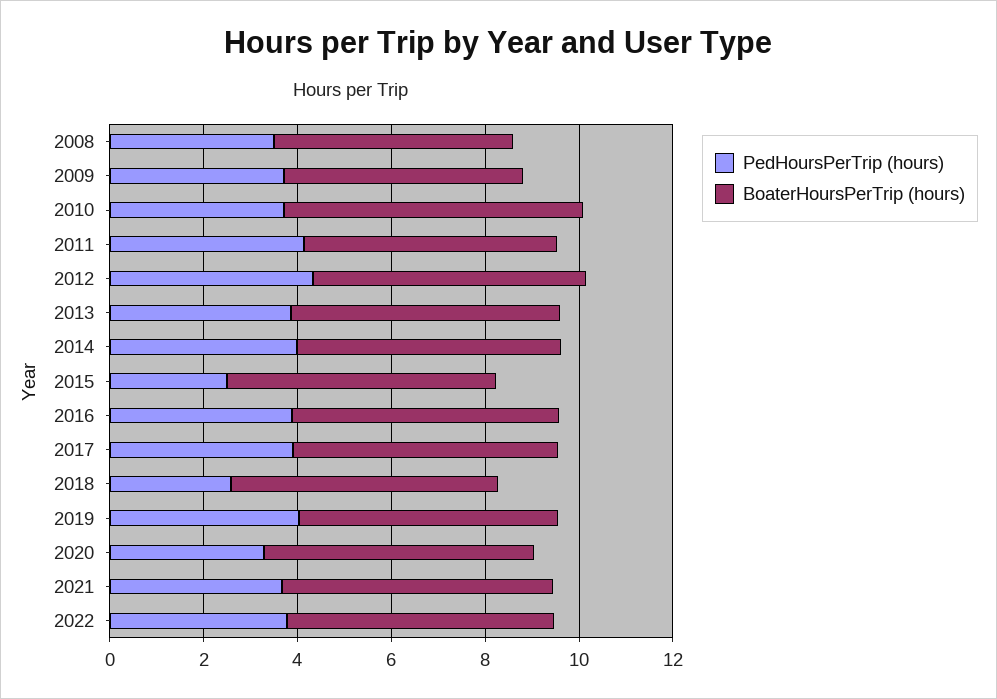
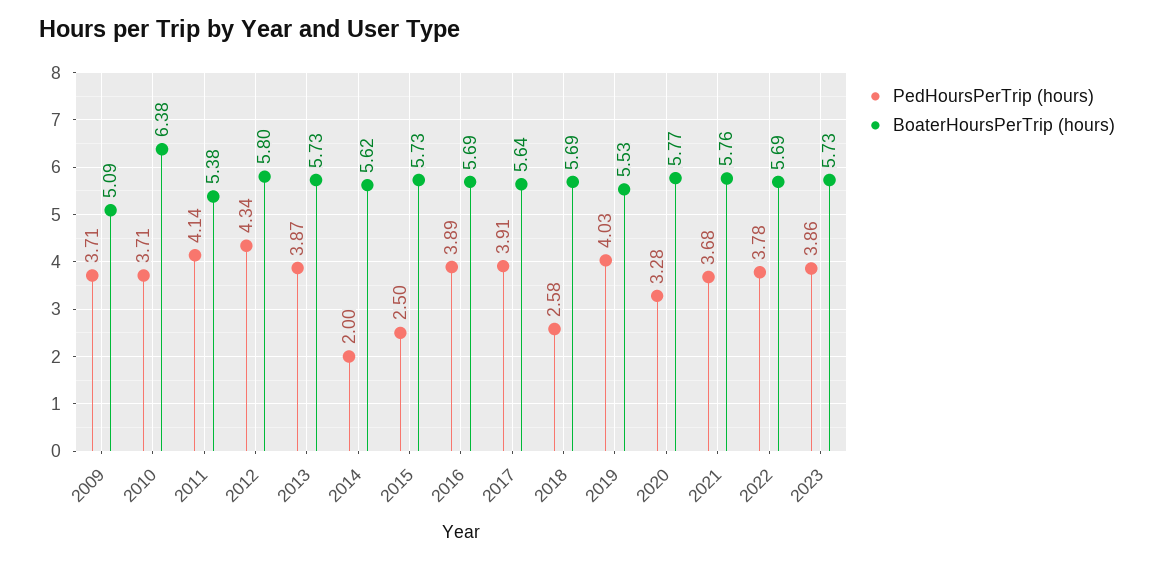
PedHoursPerTrip (hours), 2008: 3.5 -> none
BoaterHoursPerTrip (hours), 2008: 5 -> none
PedHoursPerTrip (hours), 2014: 4 -> 2
PedHoursPerTrip (hours), 2023: none -> 3.86
BoaterHoursPerTrip (hours), 2023: none -> 5.73

